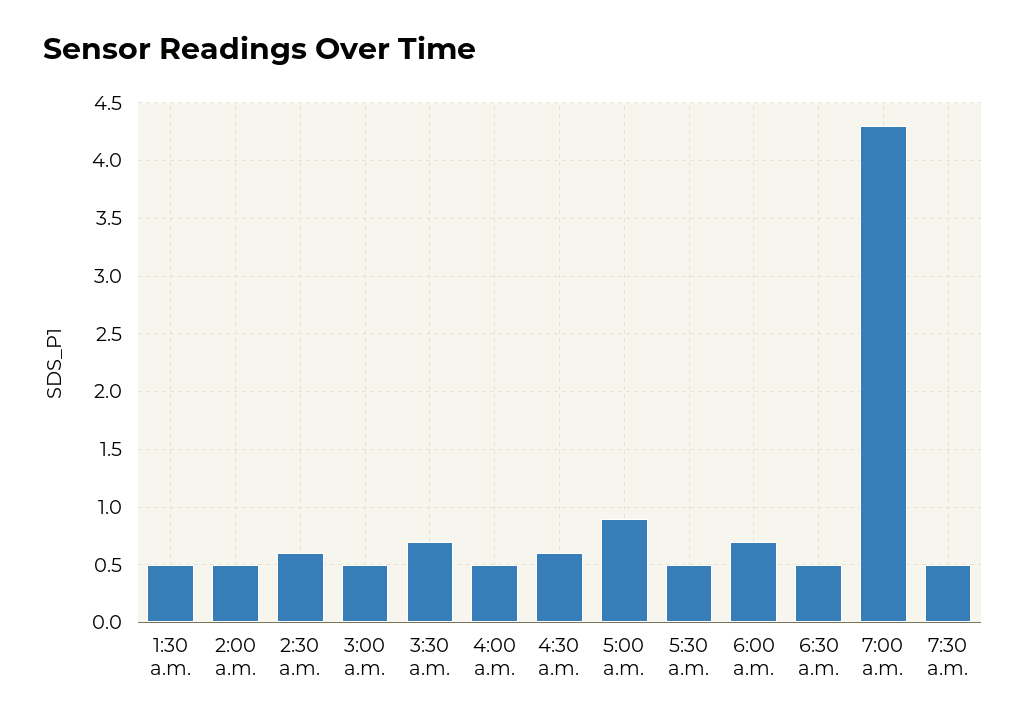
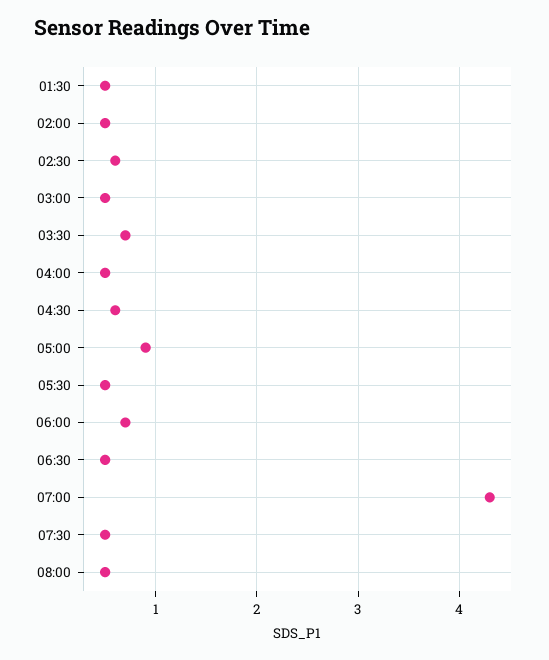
08:00: none -> 0.5

